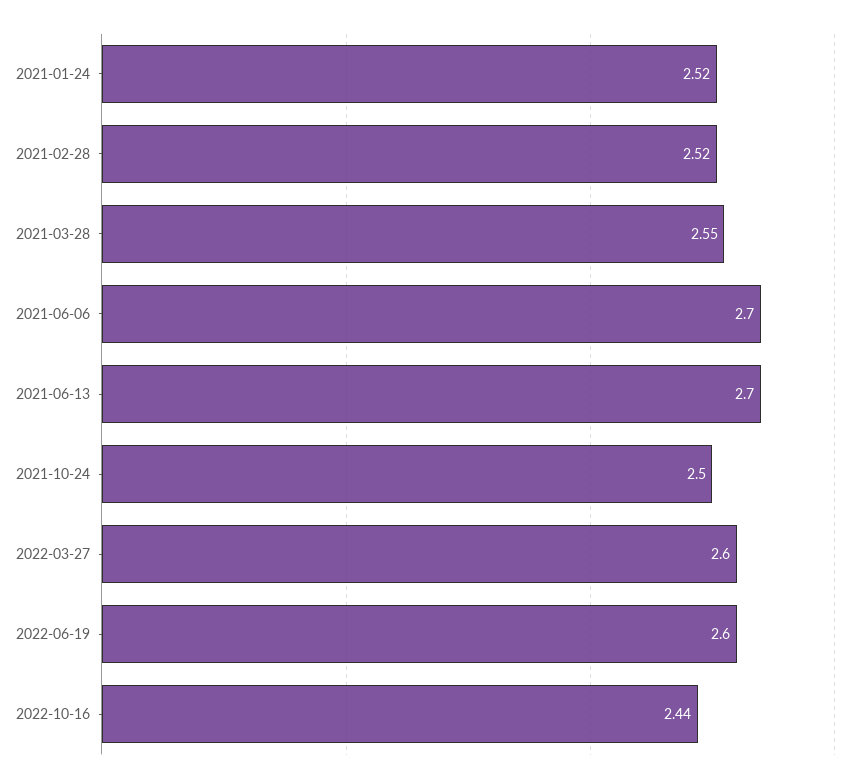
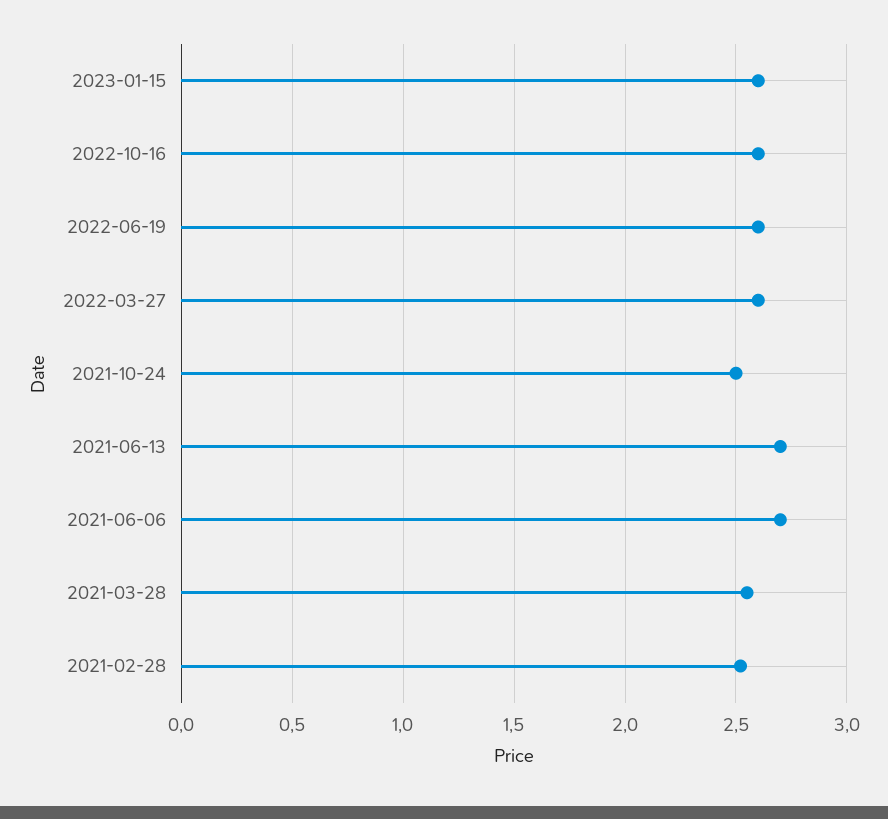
2021-01-24: 2.52 -> none
2022-10-16: 2.44 -> 2.6
2023-01-15: none -> 2.6

